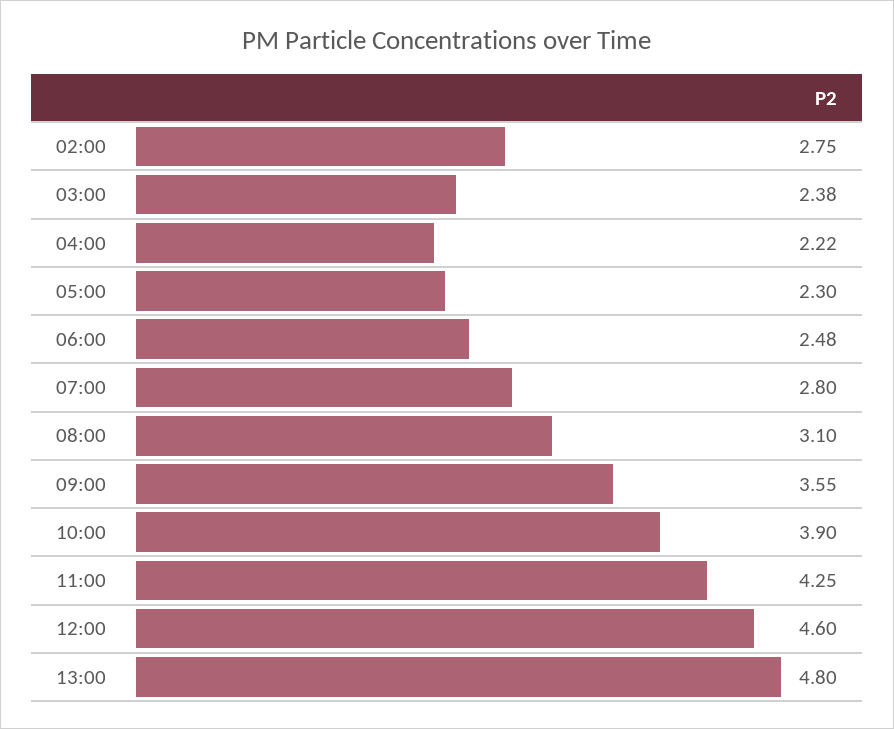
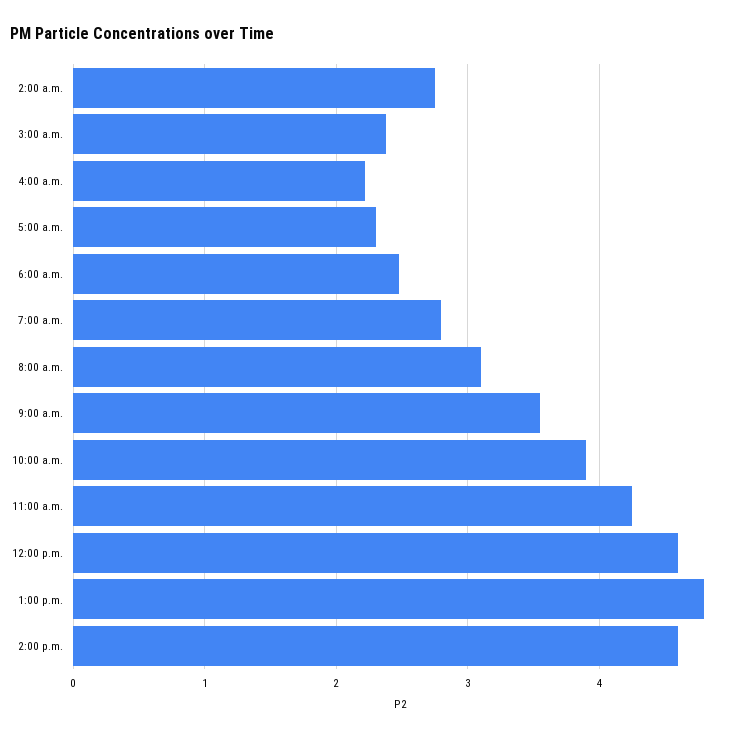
2:00 p.m.: none -> 4.6

